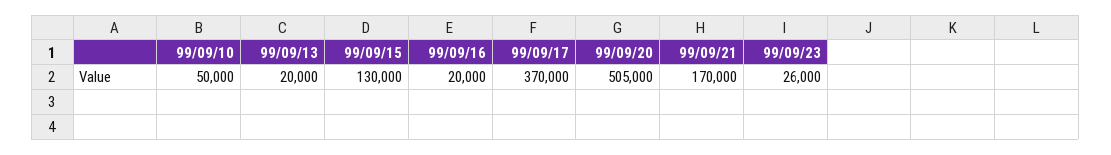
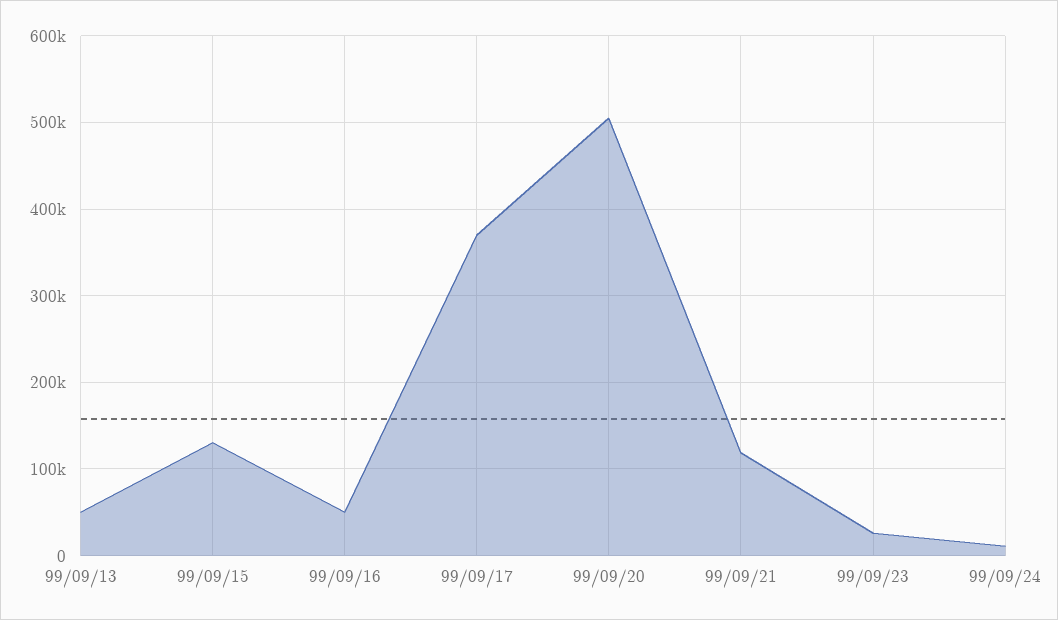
99/09/10: 50000 -> none
99/09/13: 20000 -> 50000
99/09/16: 20000 -> 50000
99/09/21: 170000 -> 120000
99/09/24: none -> 10000

